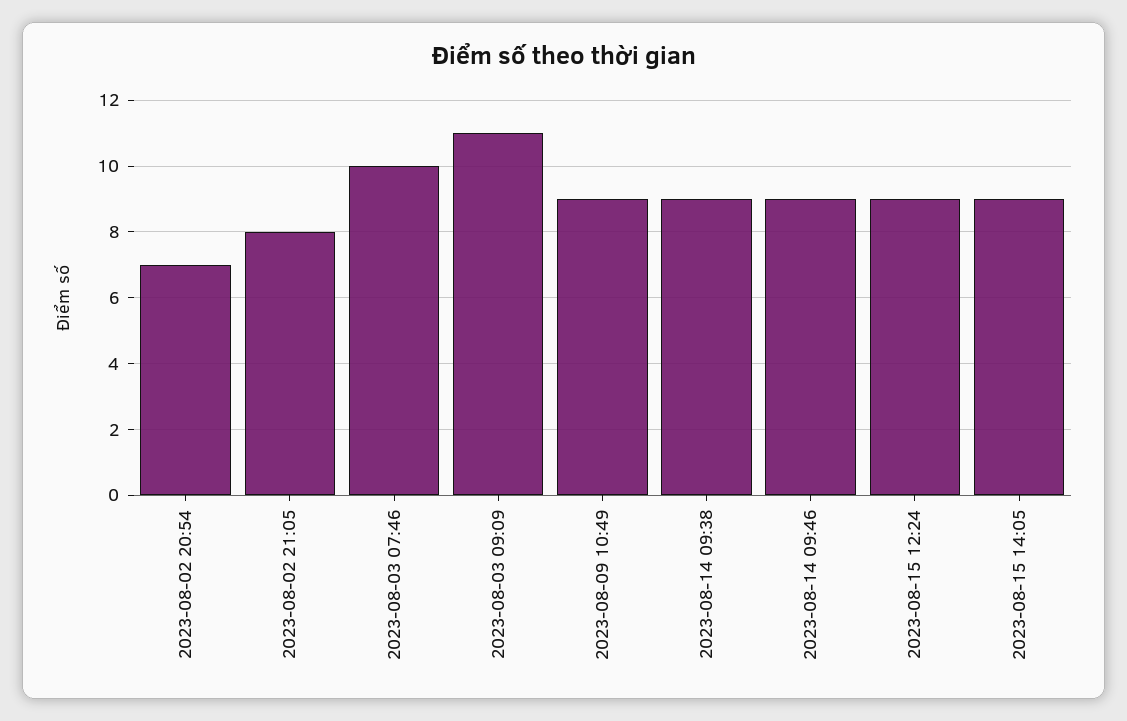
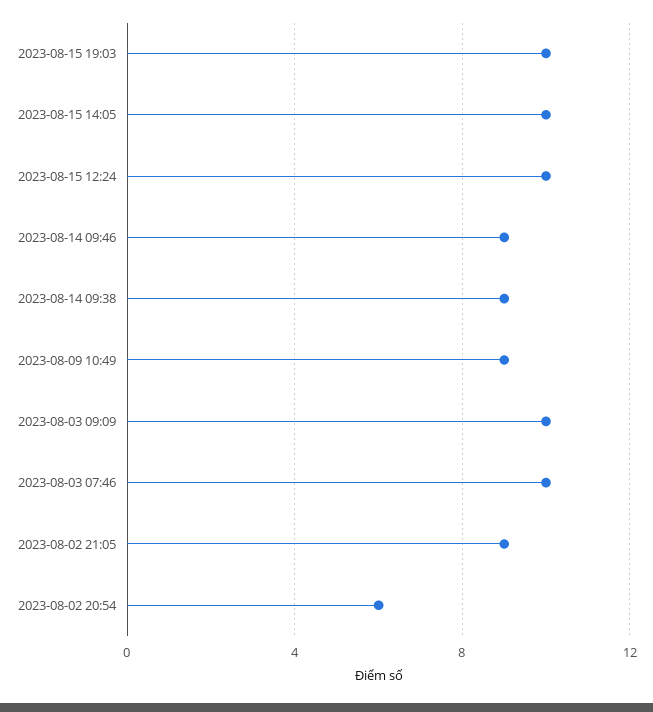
2023-08-02 20:54: 7 -> 6
2023-08-02 21:05: 8 -> 9
2023-08-03 09:09: 11 -> 10
2023-08-15 12:24: 9 -> 10
2023-08-15 14:05: 9 -> 10
2023-08-15 19:03: none -> 10

